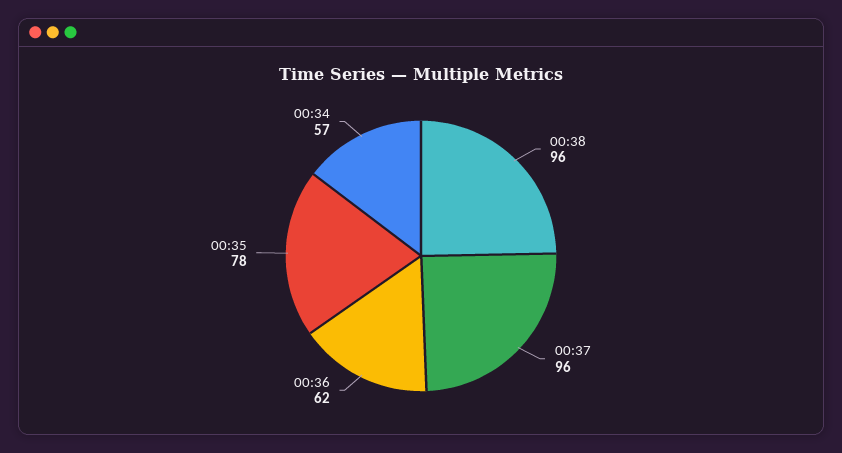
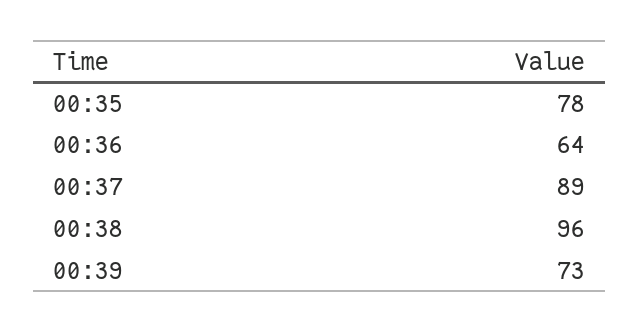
00:37: 96 -> 89
00:36: 62 -> 64
00:34: 57 -> none
00:39: none -> 73

